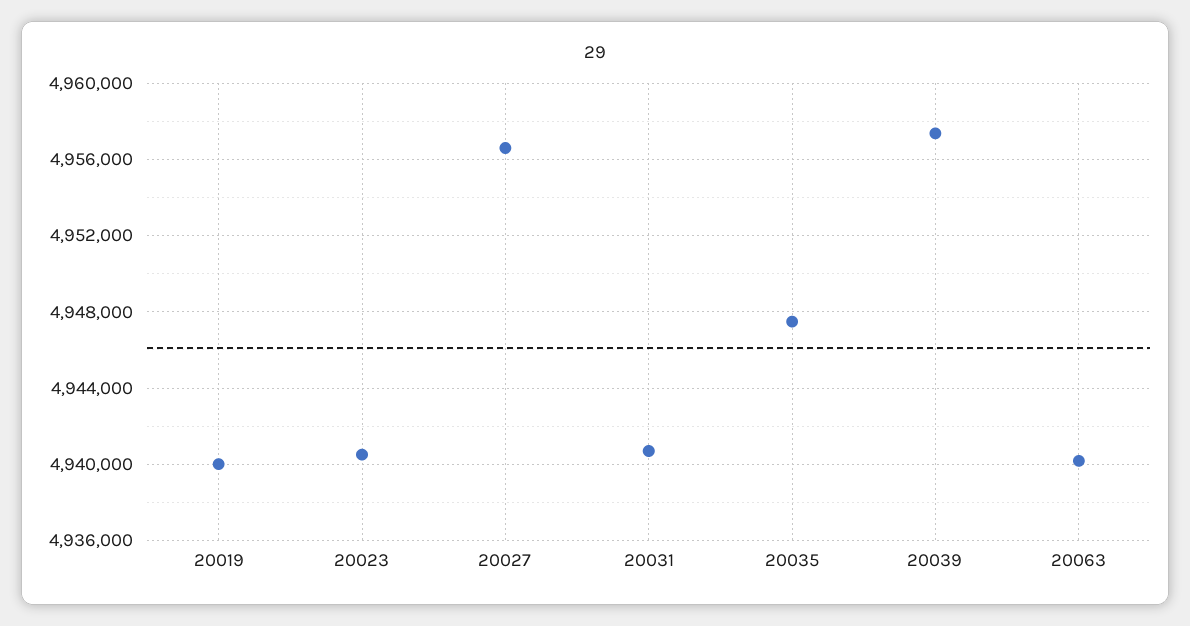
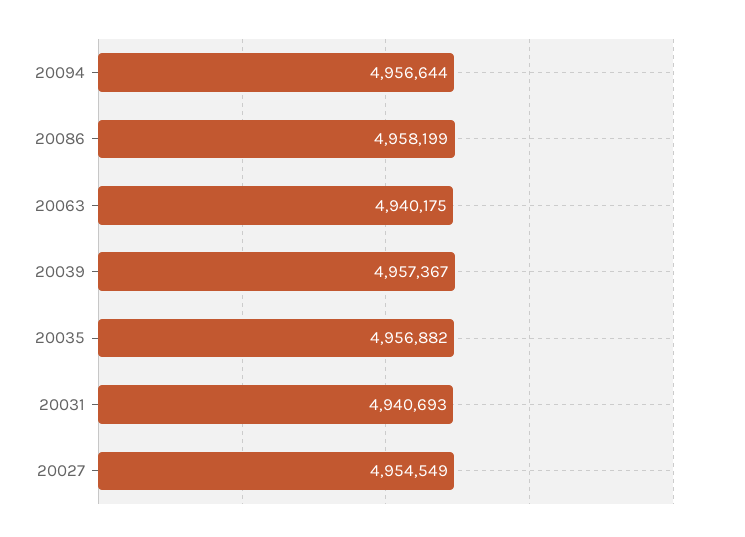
20019: 4940000 -> none
20023: 4940500 -> none
20027: 4956500 -> 4954549
20035: 4947500 -> 4956882
20094: none -> 4956644
20086: none -> 4958199

